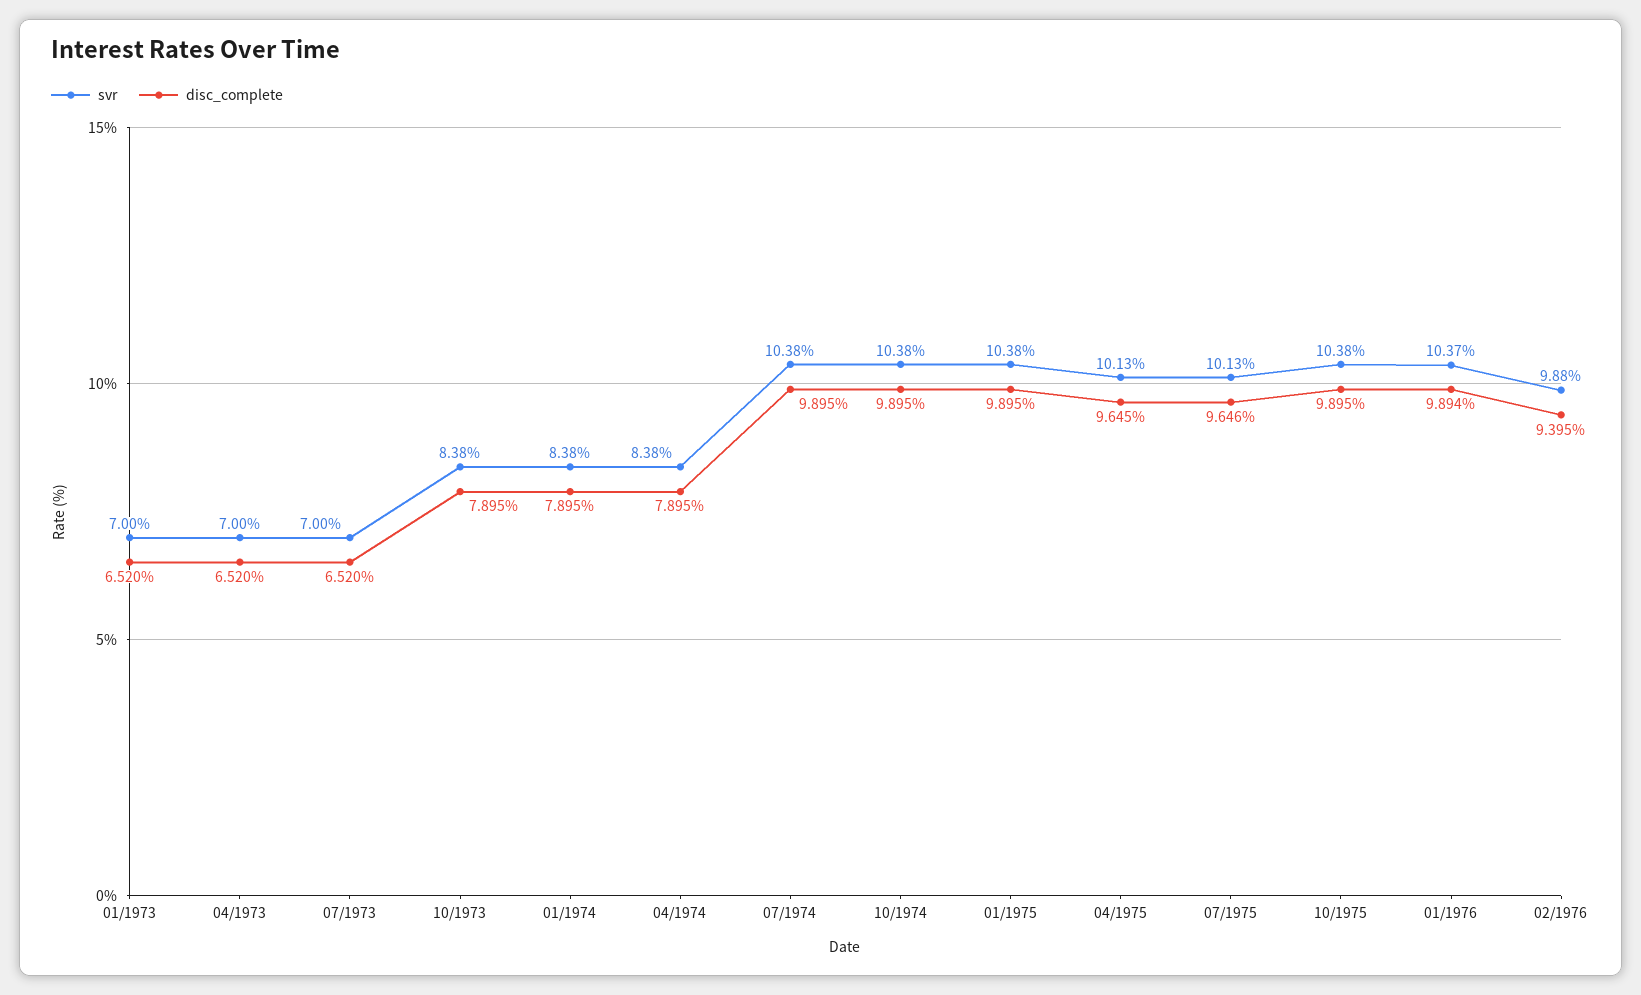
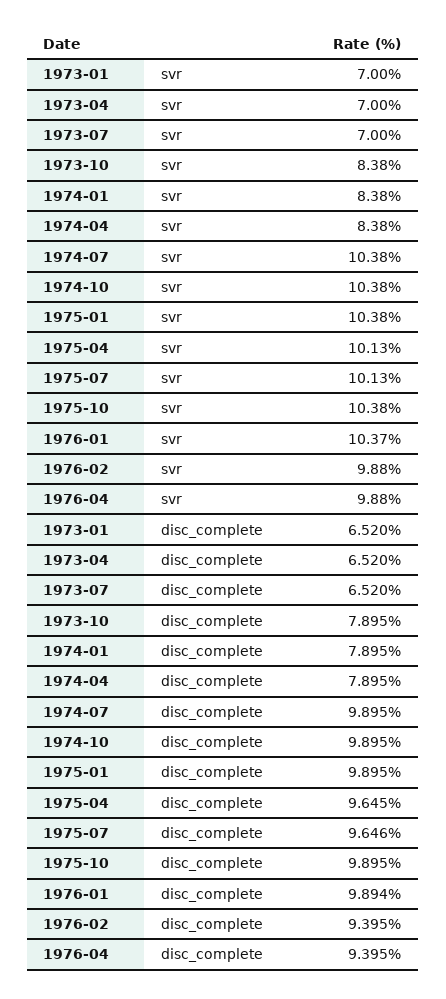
svr, 1976-04: none -> 9.88
disc_complete, 1976-04: none -> 9.395

